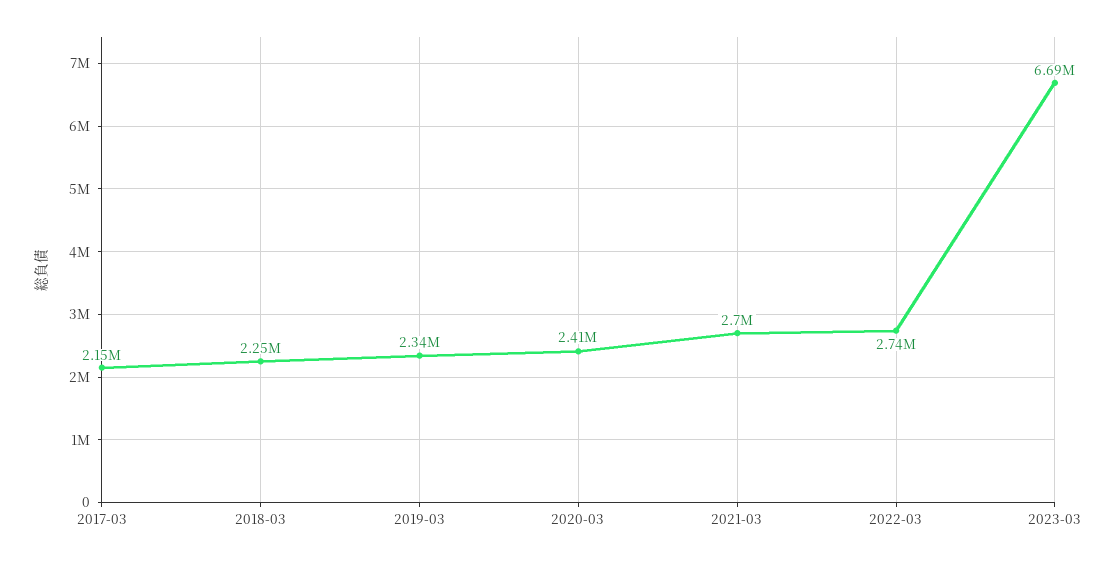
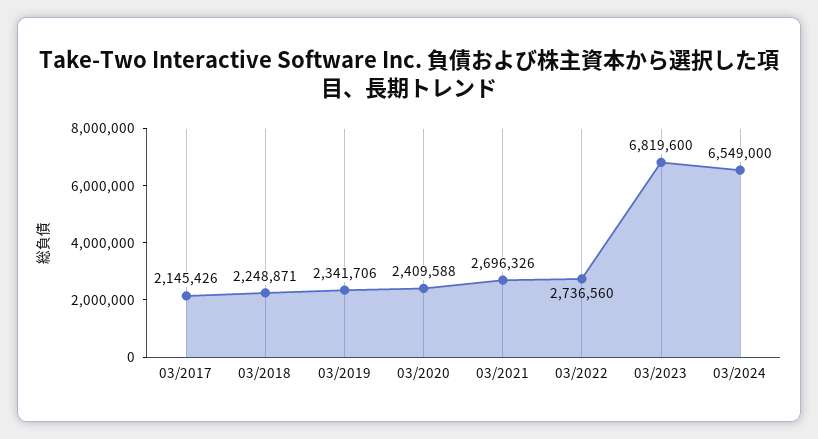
2023-03: 6690000 -> 6819600
03/2024: none -> 6549000

